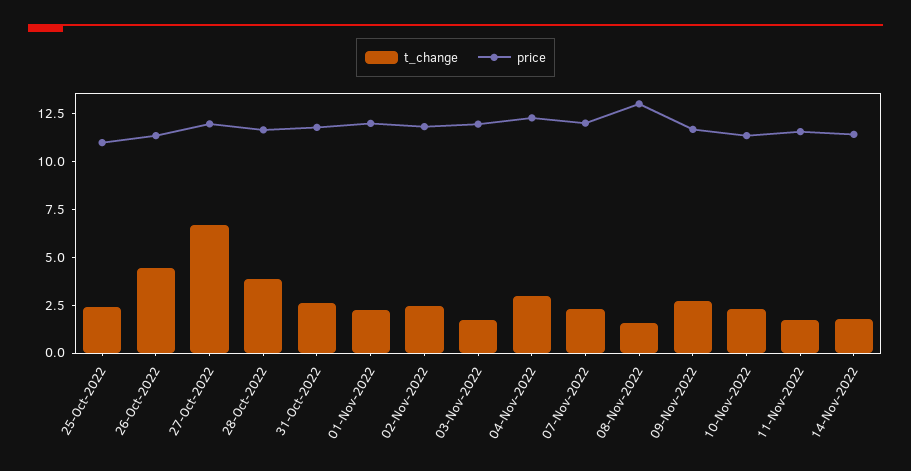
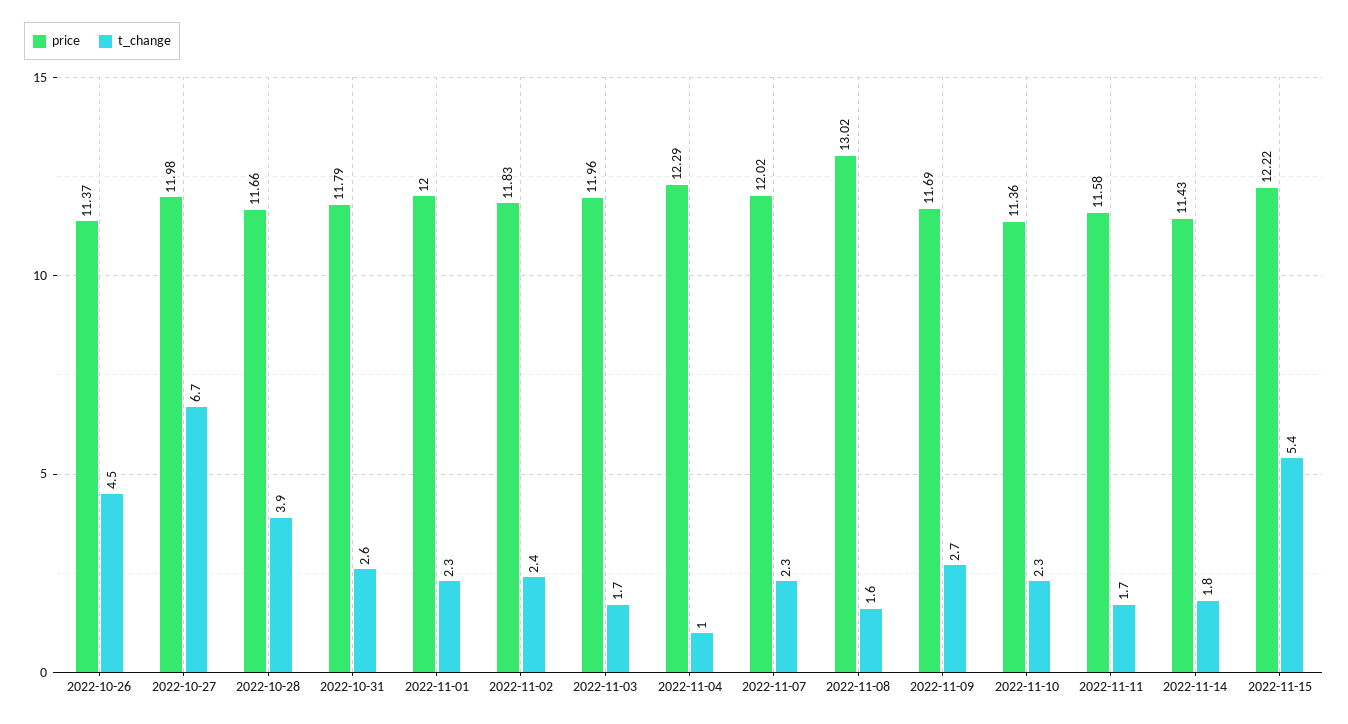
t_change, 25-Oct-2022: 2.5 -> none
price, 25-Oct-2022: 11 -> none
t_change, 04-Nov-2022: 3 -> 1
price, 2022-11-15: none -> 12.22
t_change, 2022-11-15: none -> 5.4

